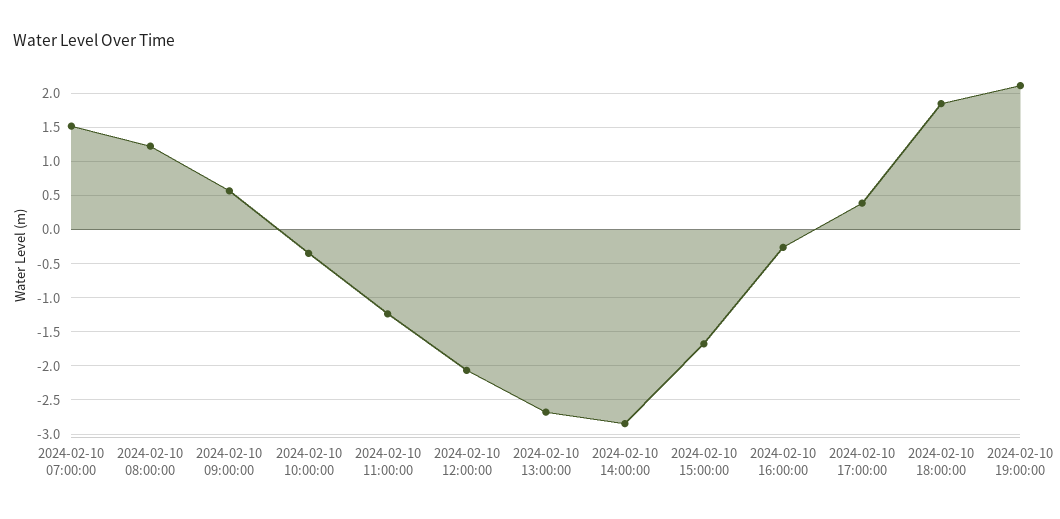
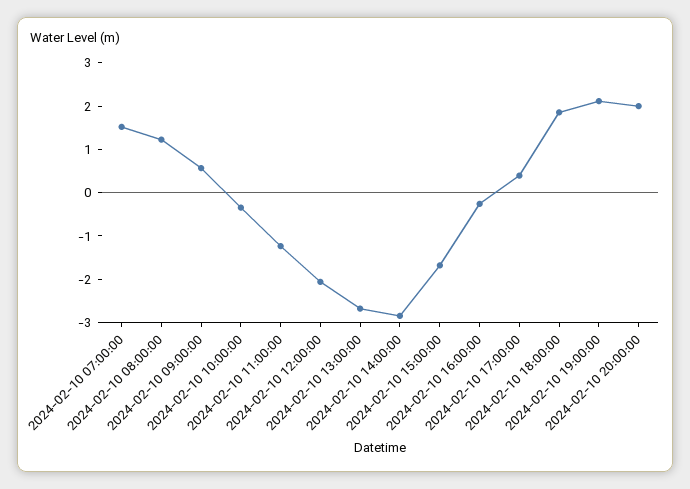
2024-02-10 20:00:00: none -> 2

